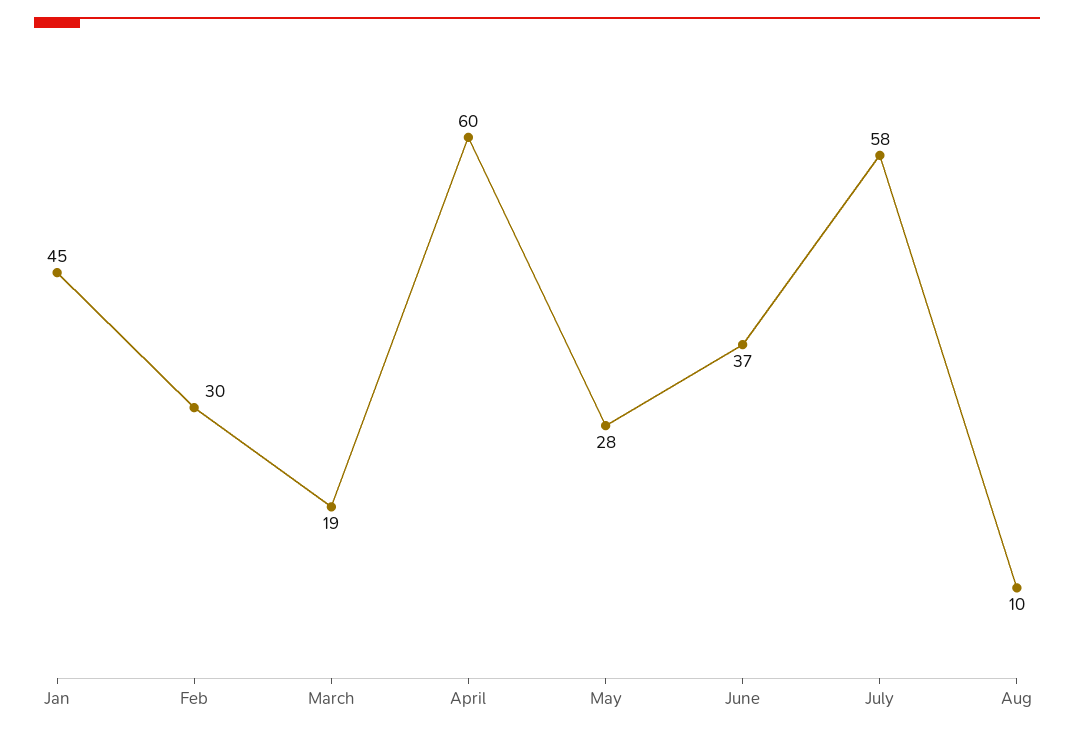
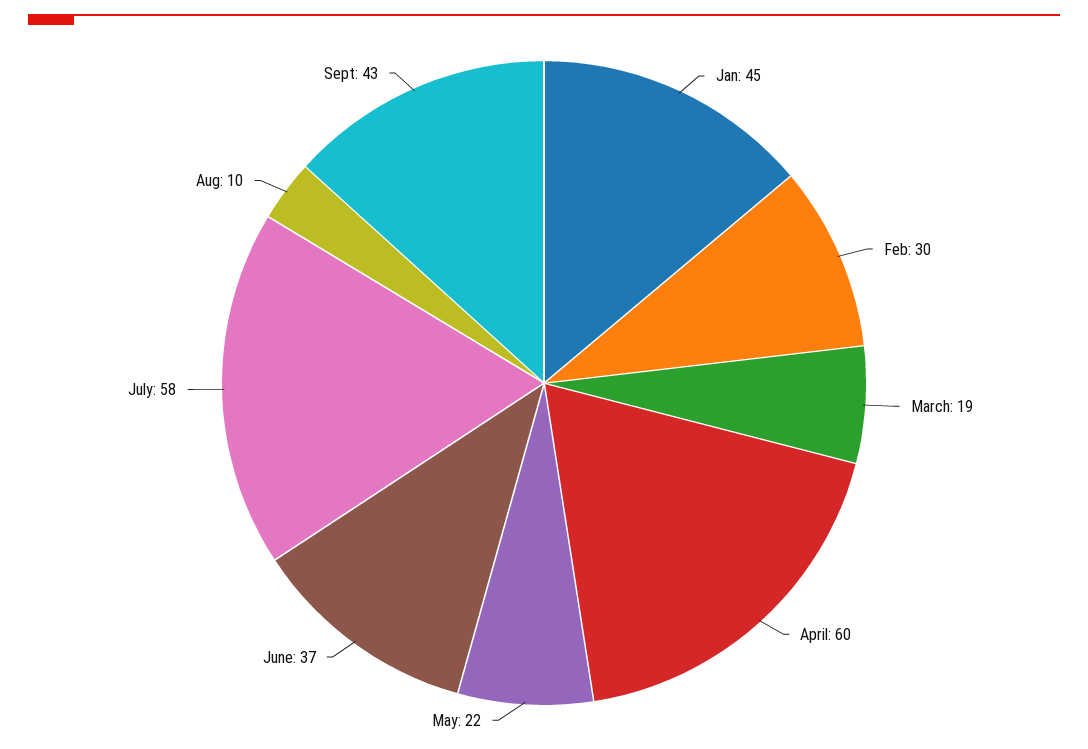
May: 28 -> 22
Sept: none -> 43

